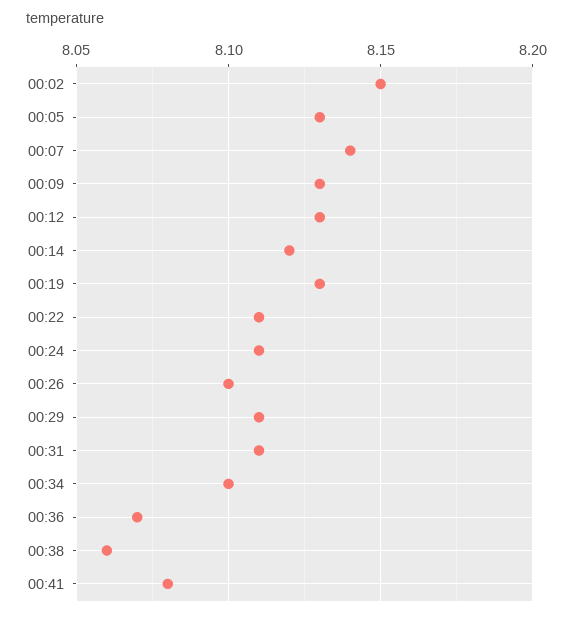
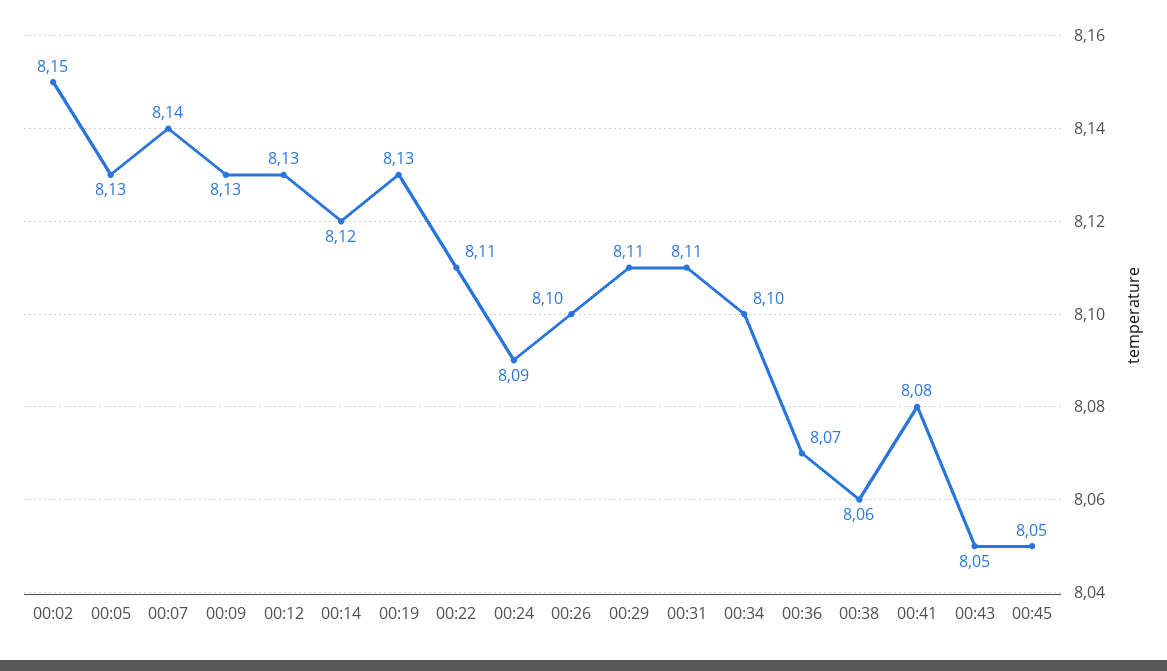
00:24: 8.11 -> 8.09
00:43: none -> 8.05
00:45: none -> 8.05

